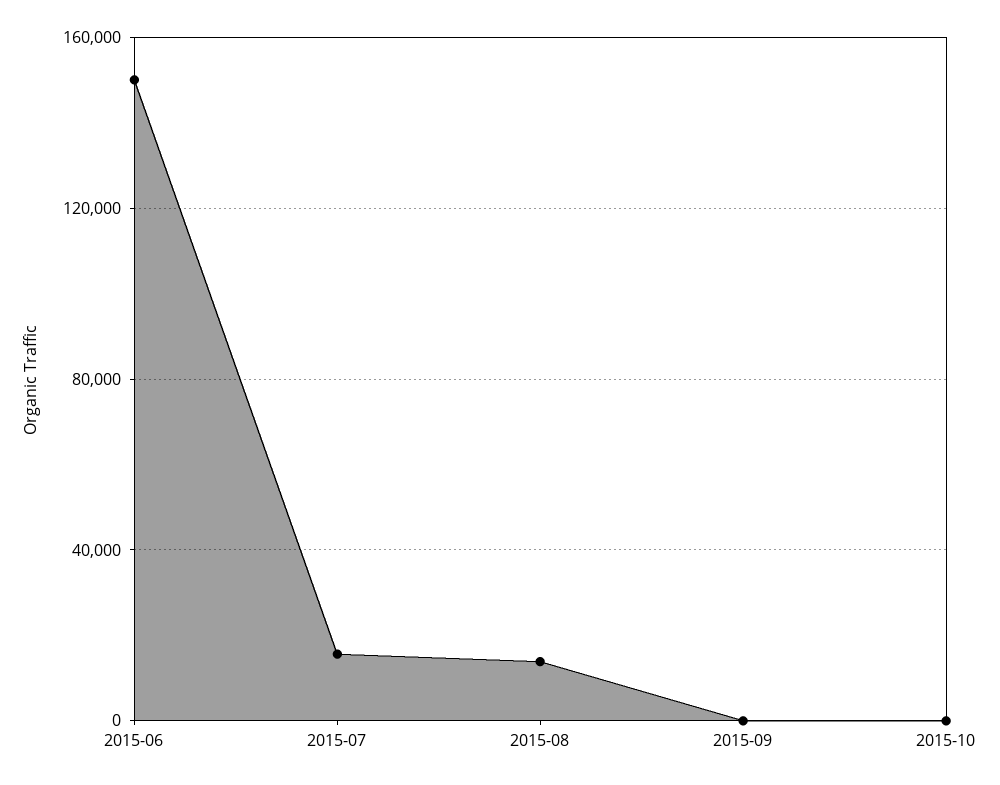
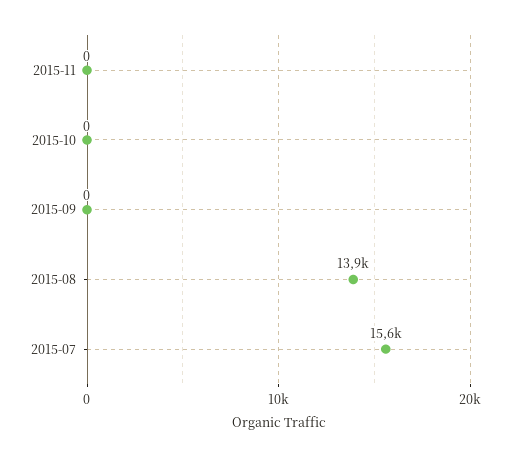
2015-06: 150000 -> none
2015-11: none -> 0

